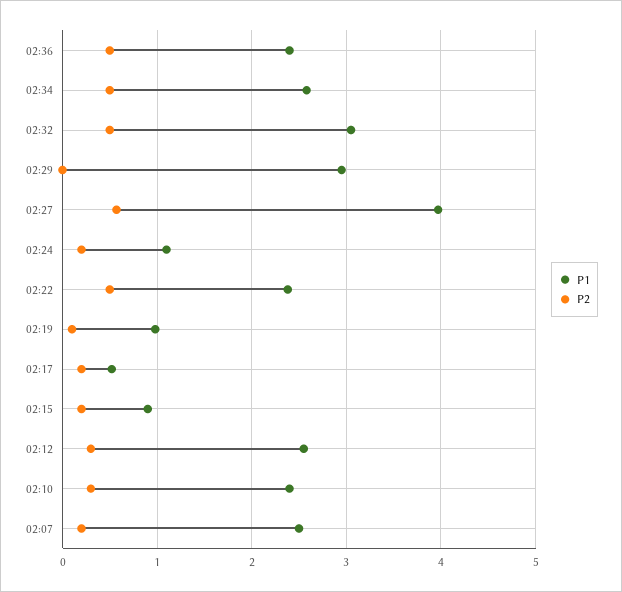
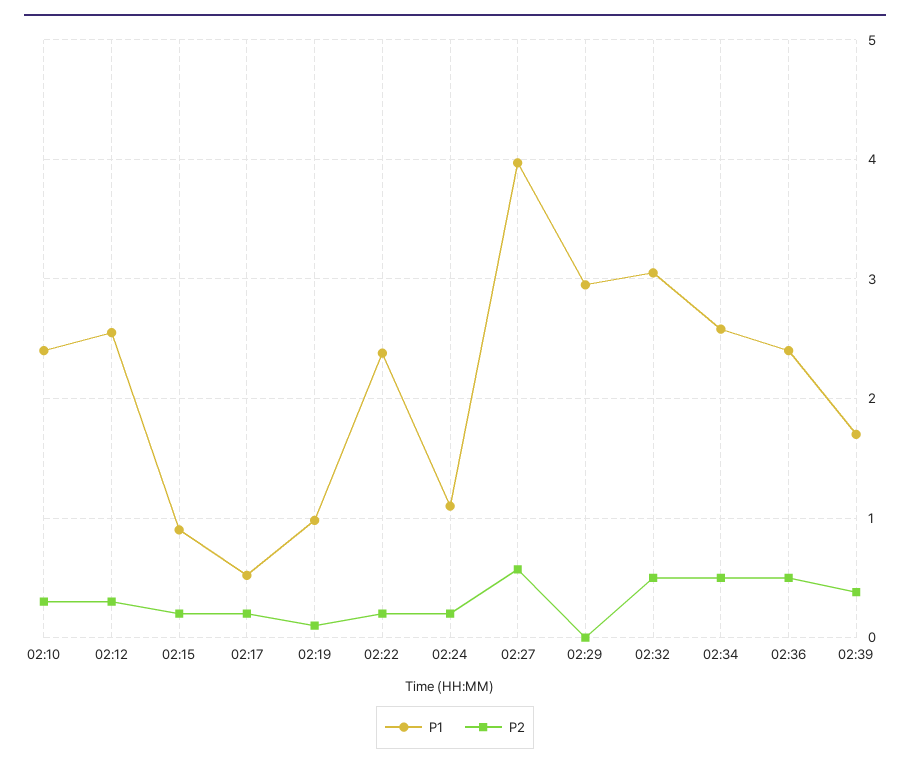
P2, 02:22: 0.5 -> 0.2
P1, 02:07: 2.5 -> none
P2, 02:07: 0.2 -> none
P1, 02:39: none -> 1.7
P2, 02:39: none -> 0.4

